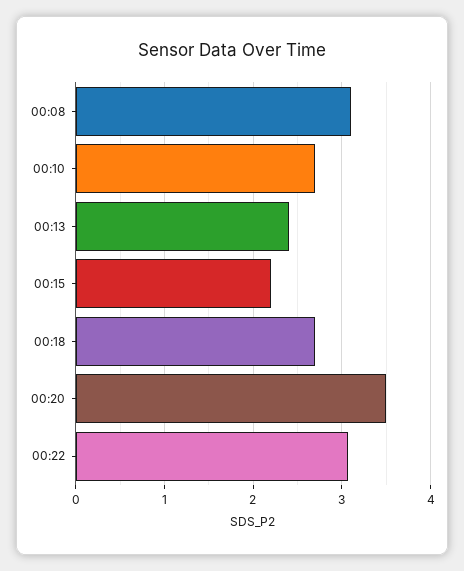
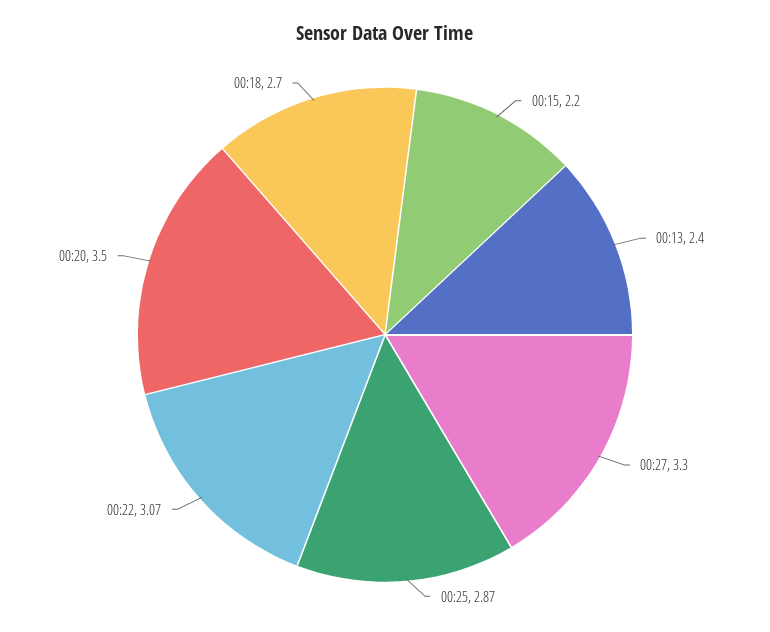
00:08: 3.1 -> none
00:10: 2.7 -> none
00:27: none -> 3.3
00:25: none -> 2.87

